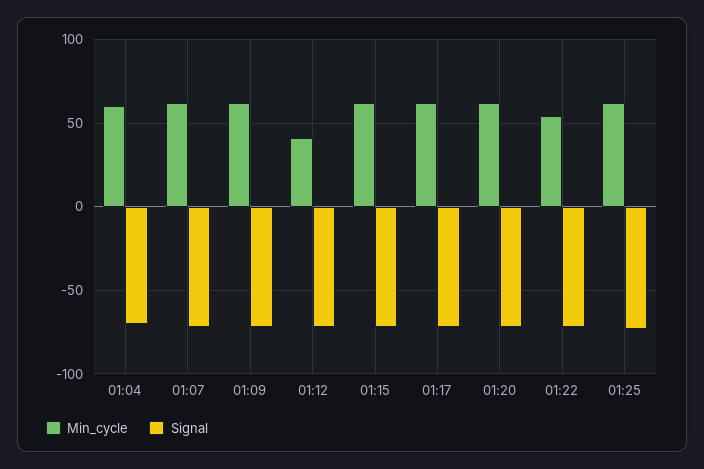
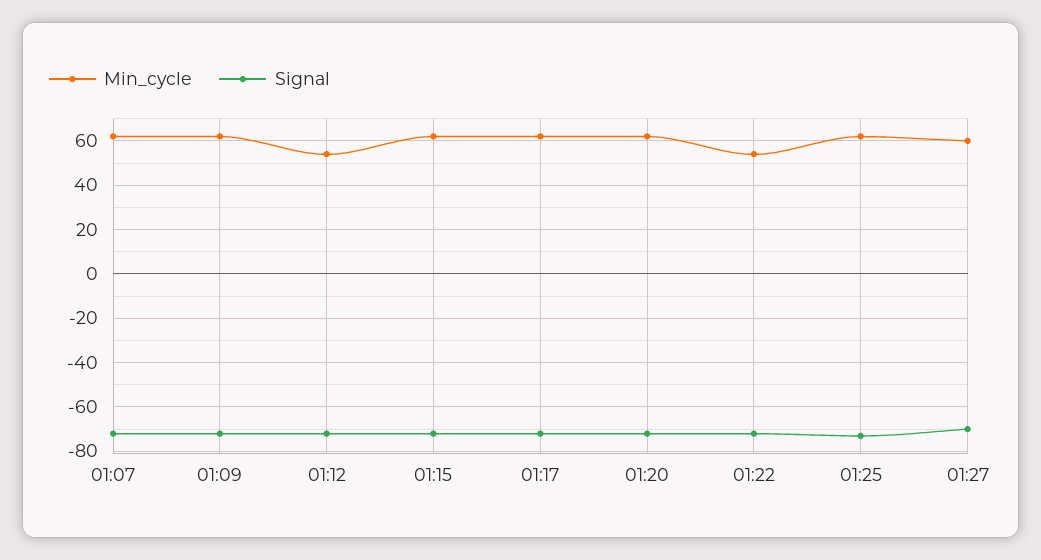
Min_cycle, 01:04: 60 -> none
Signal, 01:04: -70 -> none
Min_cycle, 01:12: 40 -> 55
Min_cycle, 01:27: none -> 60
Signal, 01:27: none -> -70

